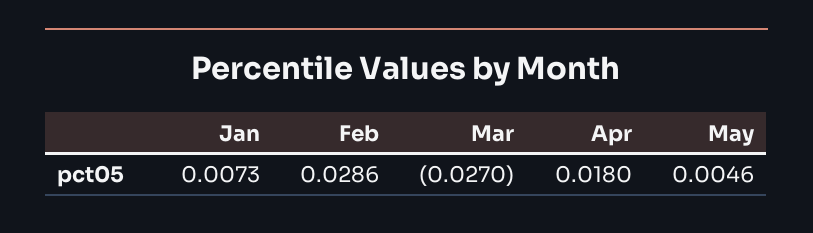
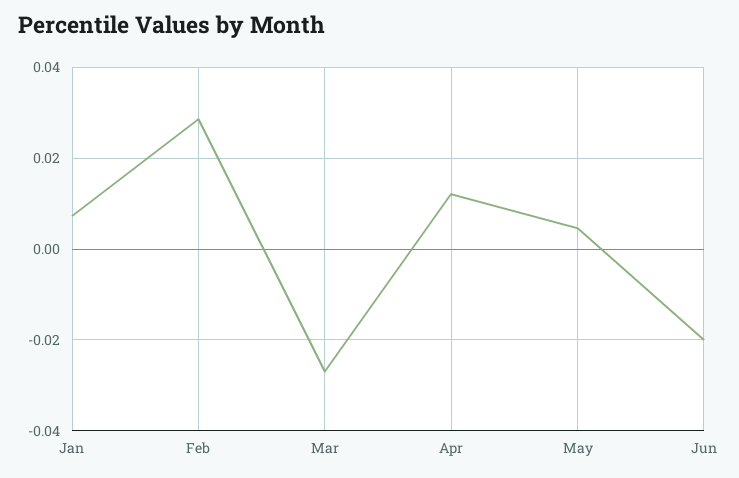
Apr: 0.018 -> 0.012
Jun: none -> -0.02

